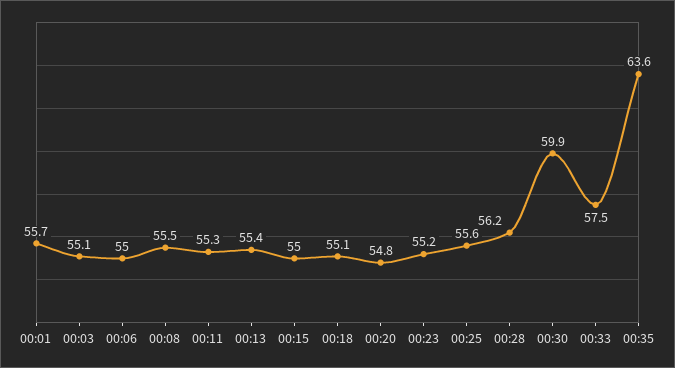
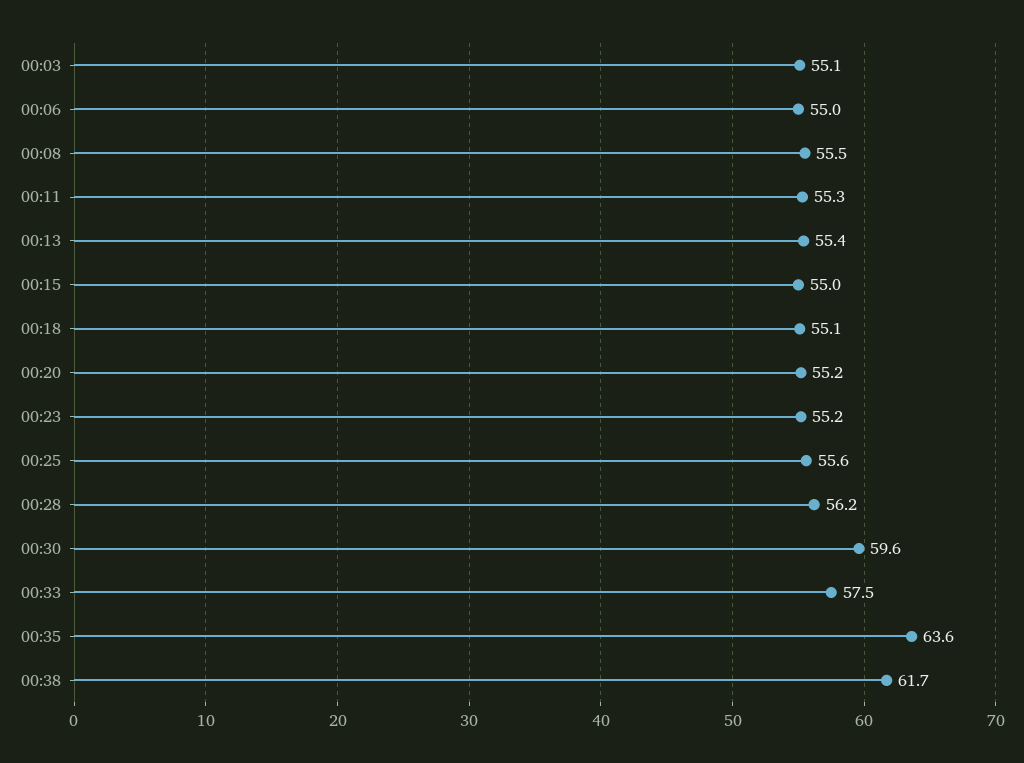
00:01: 55.7 -> none
00:20: 54.8 -> 55.2
00:30: 59.9 -> 59.6
00:38: none -> 61.7

